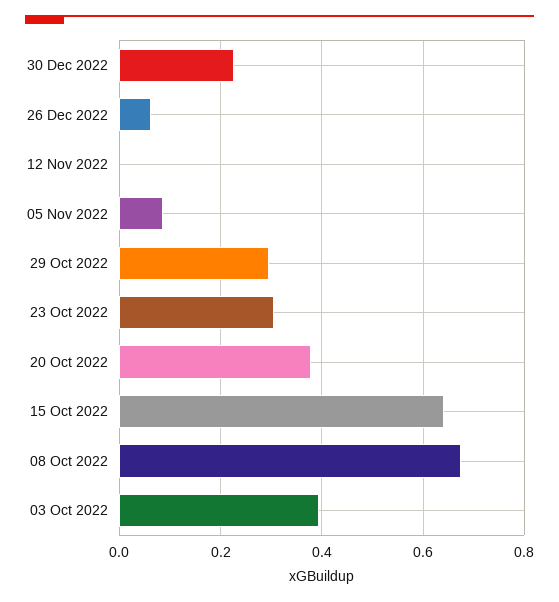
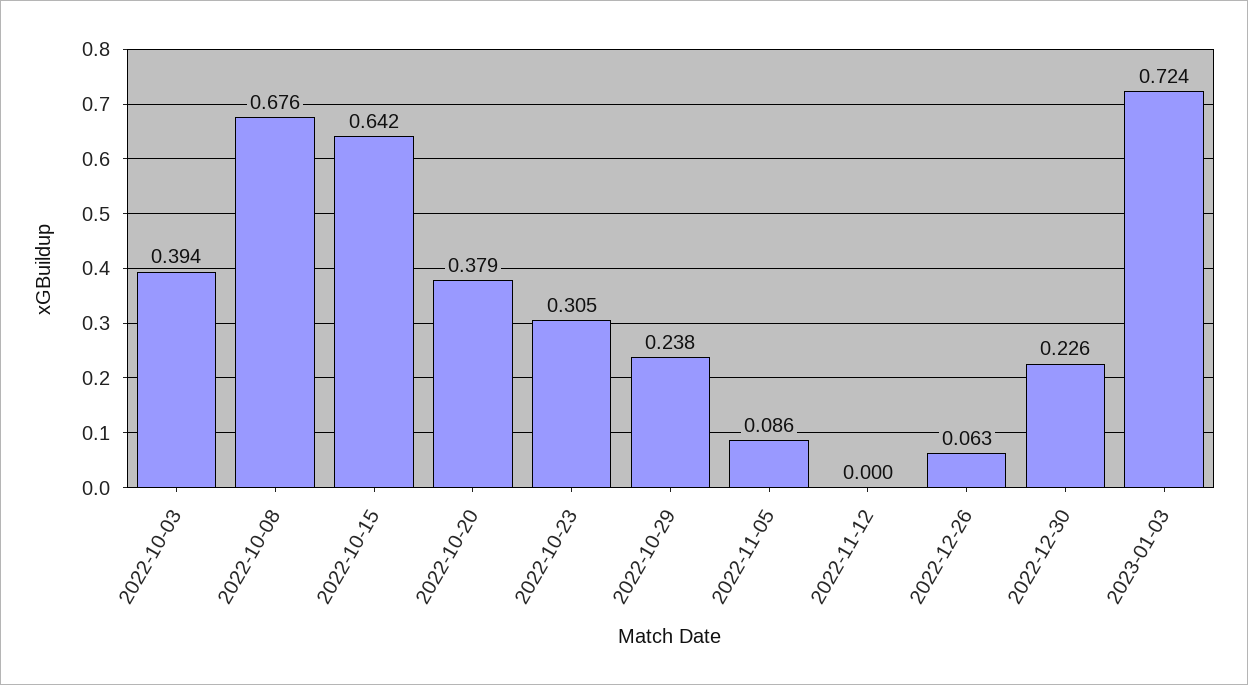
29 Oct 2022: 0.3 -> 0.238
2023-01-03: none -> 0.724

